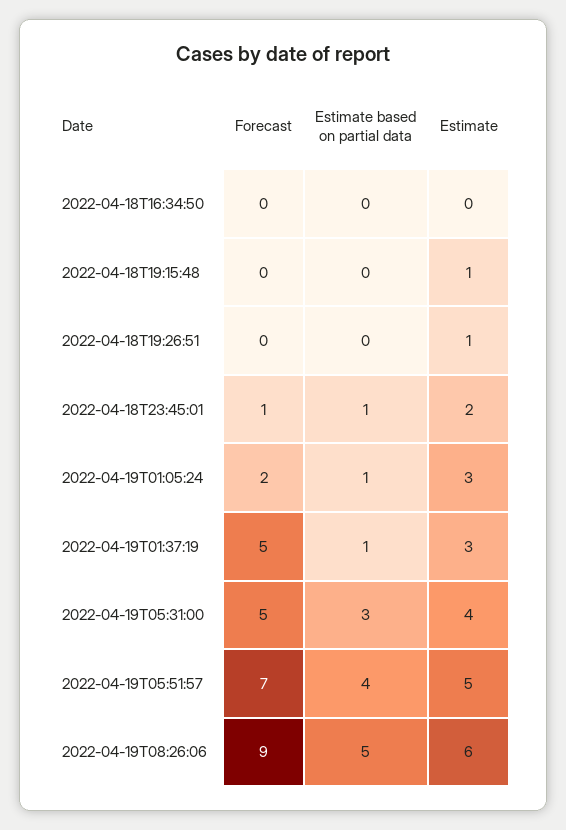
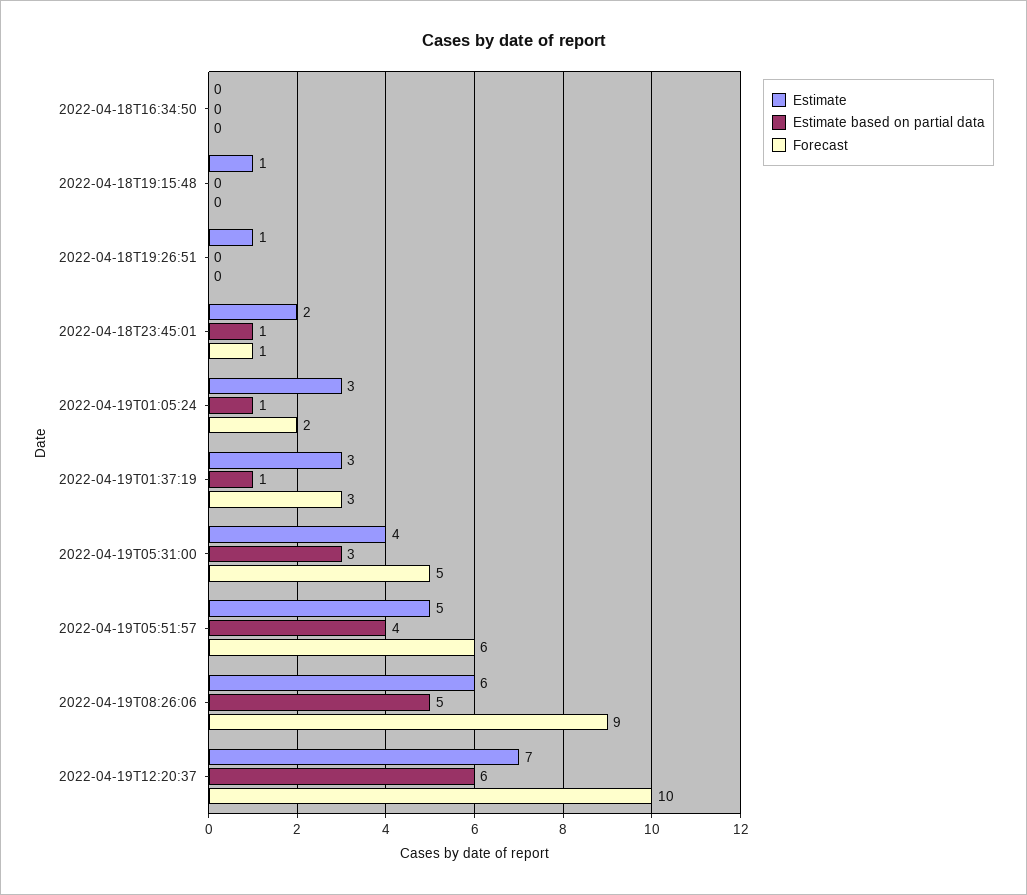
Forecast, 2022-04-19T01:37:19: 5 -> 3
Forecast, 2022-04-19T05:51:57: 7 -> 6
Estimate, 2022-04-19T12:20:37: none -> 7
Estimate based on partial data, 2022-04-19T12:20:37: none -> 6
Forecast, 2022-04-19T12:20:37: none -> 10

